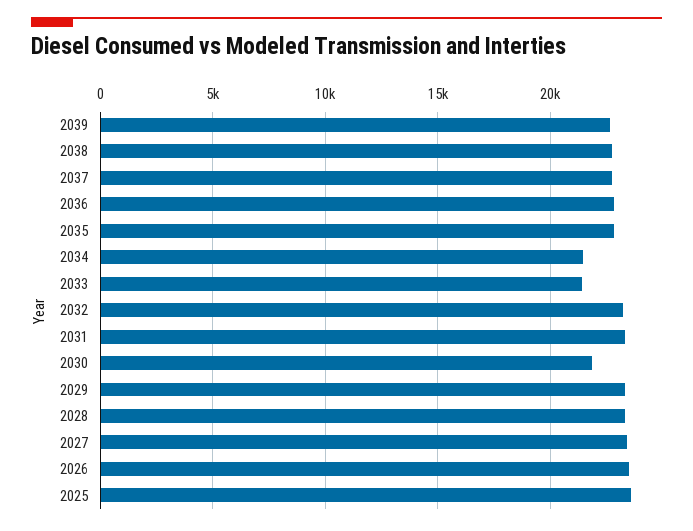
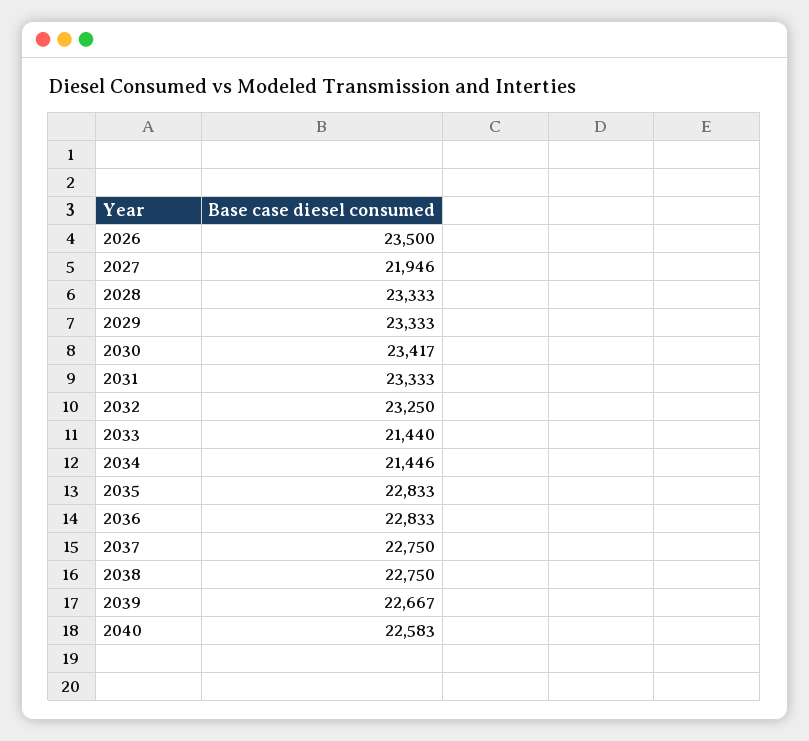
2030: 22000 -> 23417
2027: 23500 -> 21946
2025: 23500 -> none
2040: none -> 22583

